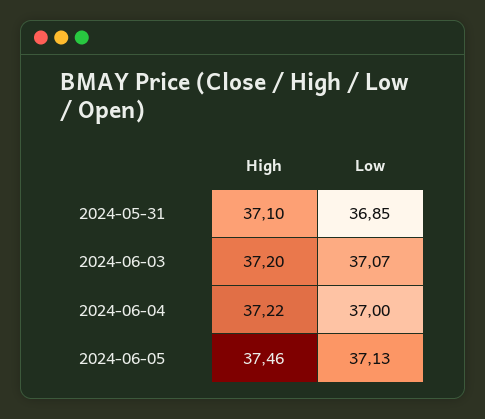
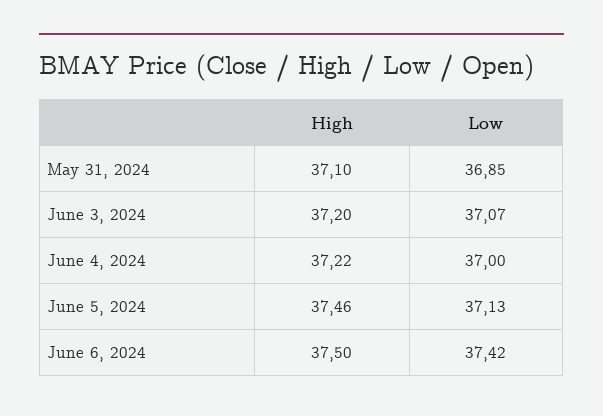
High, June 6, 2024: none -> 37.5
Low, June 6, 2024: none -> 37.42

